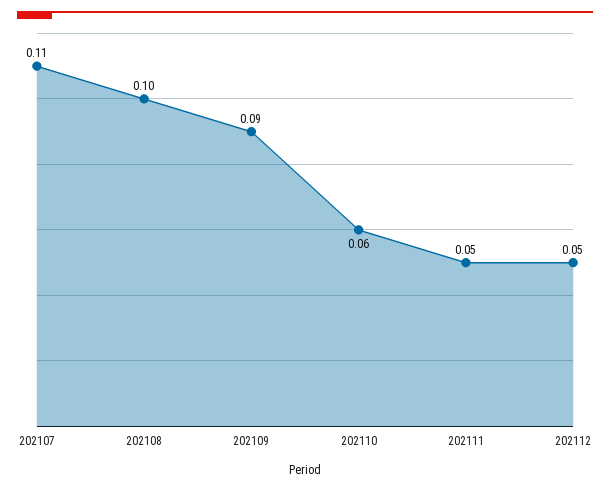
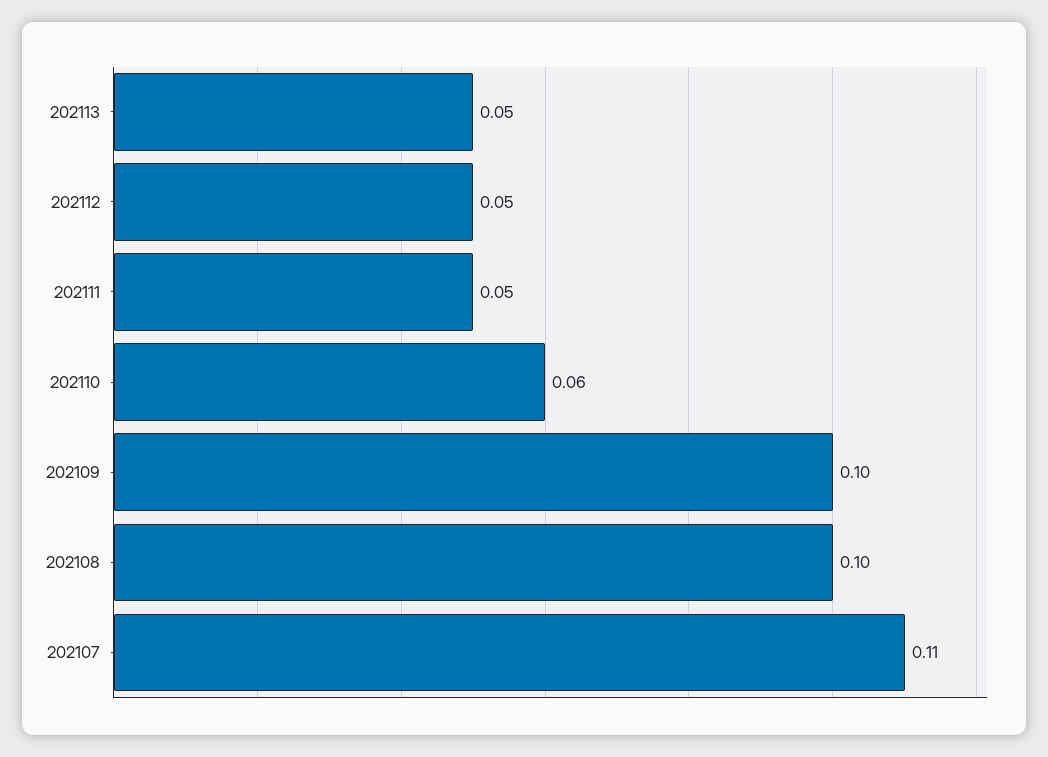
202109: 0.09 -> 0.1
202113: none -> 0.05

